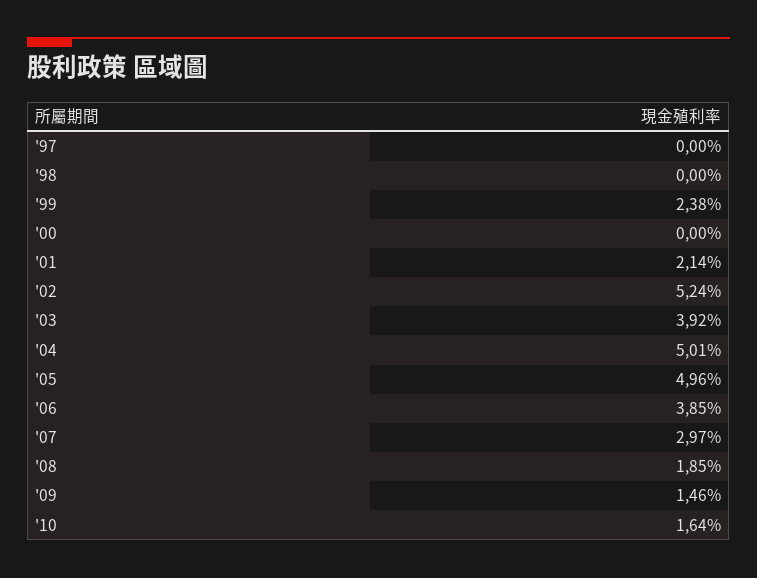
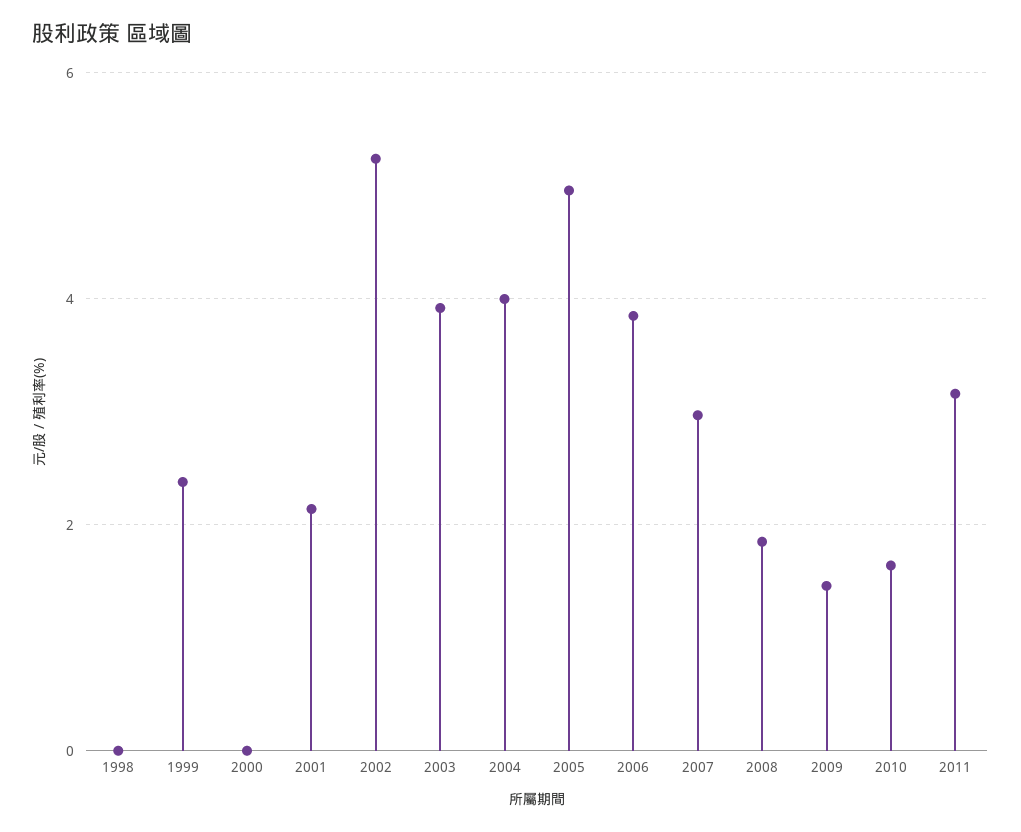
'97: 0 -> none
'04: 5.01 -> 4
2011: none -> 3.2

